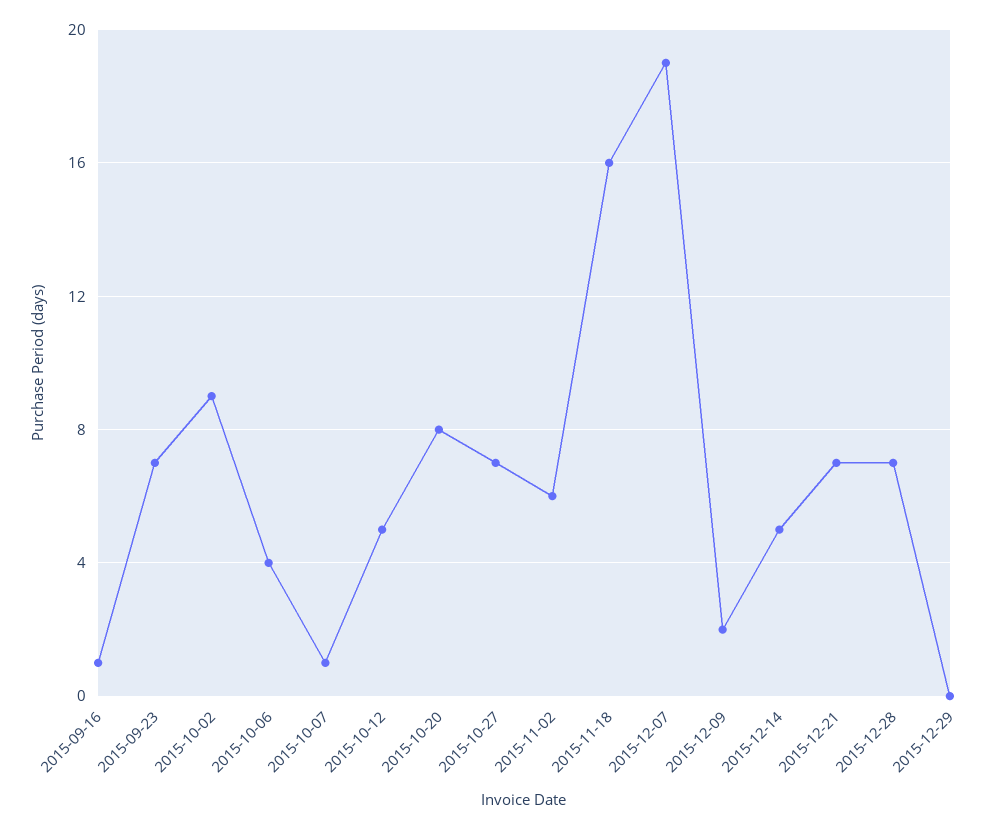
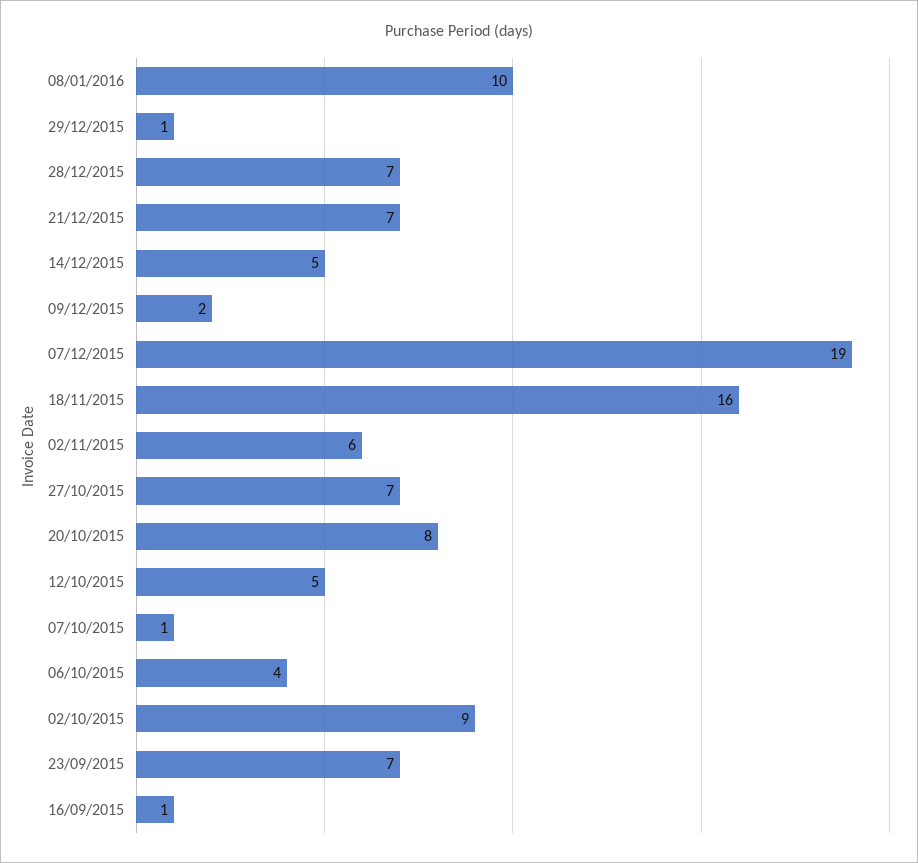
2015-12-29: 0 -> 1
08/01/2016: none -> 10

